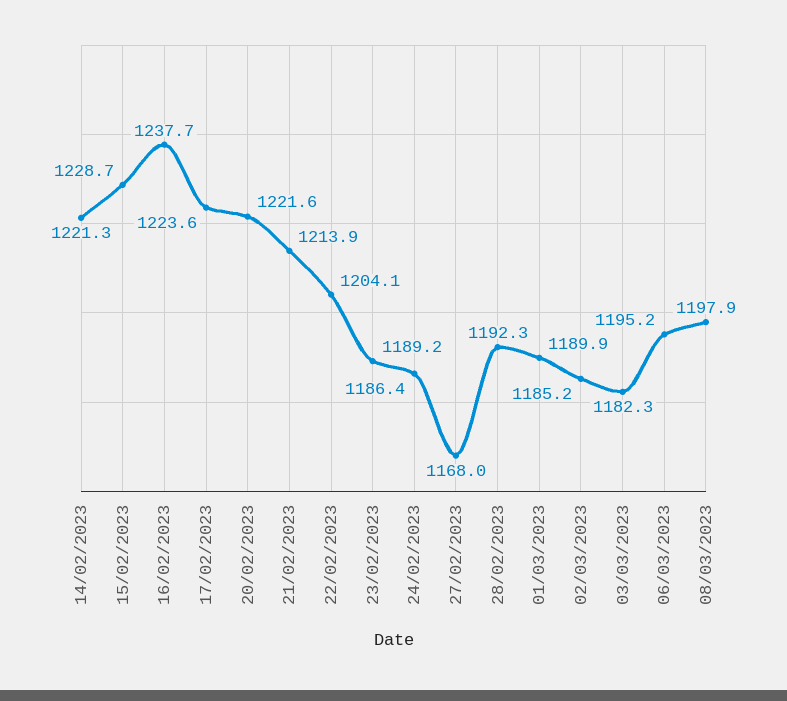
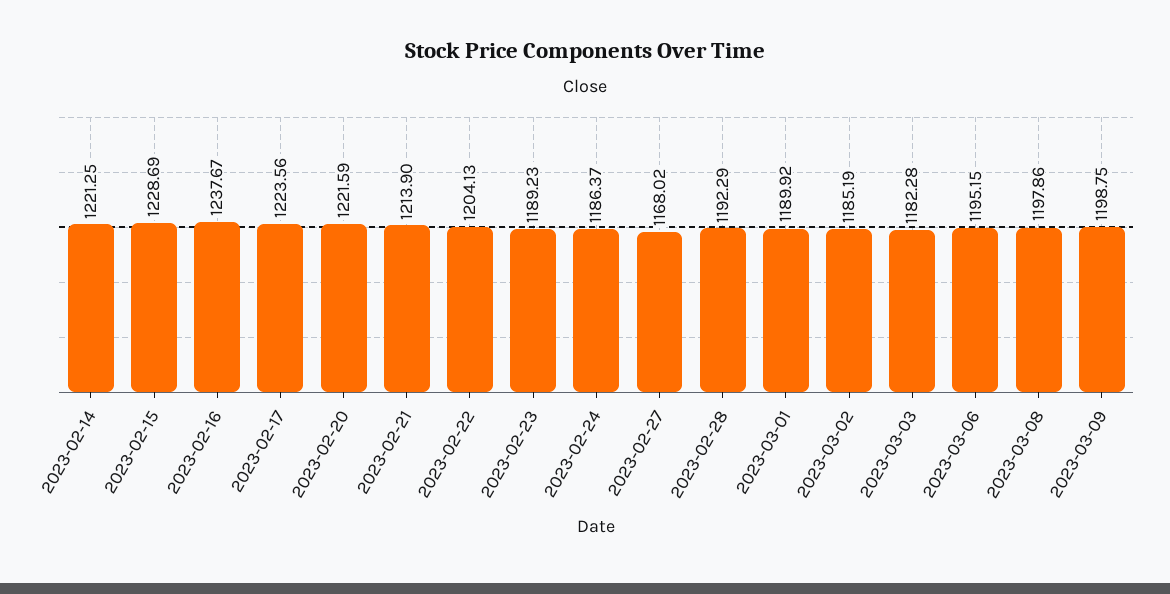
2023-03-09: none -> 1198.75

